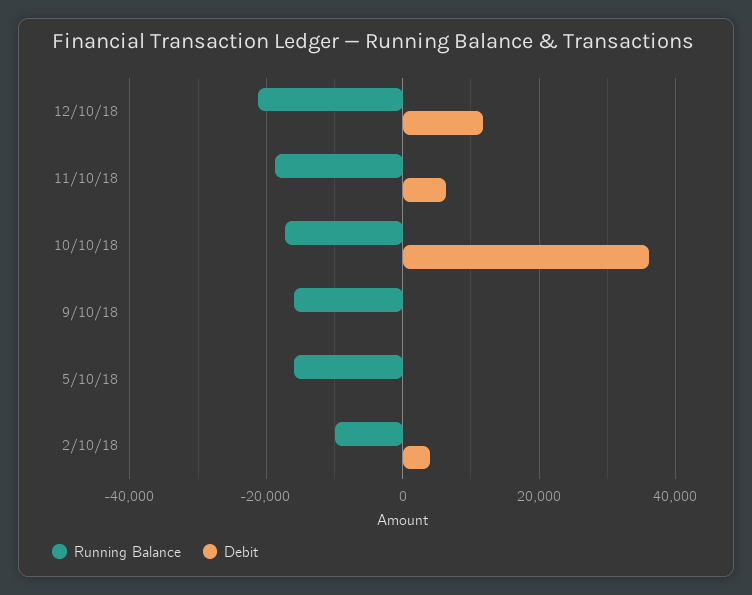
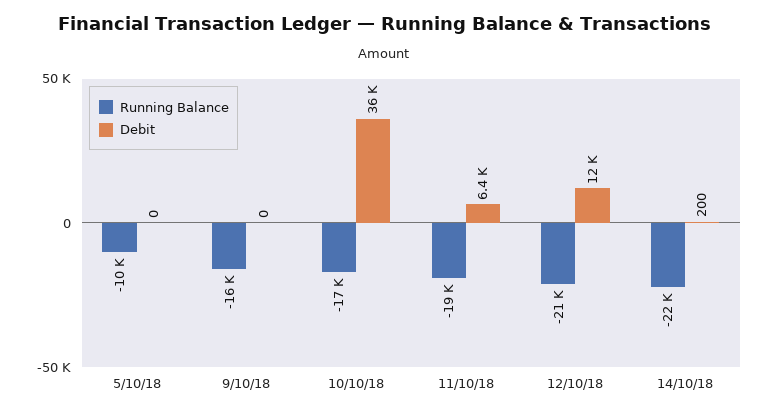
Running Balance, 5/10/18: -16000 -> -10000
Running Balance, 2/10/18: -10000 -> none
Debit, 2/10/18: 4000 -> none
Running Balance, 14/10/18: none -> -22000
Debit, 14/10/18: none -> 200

